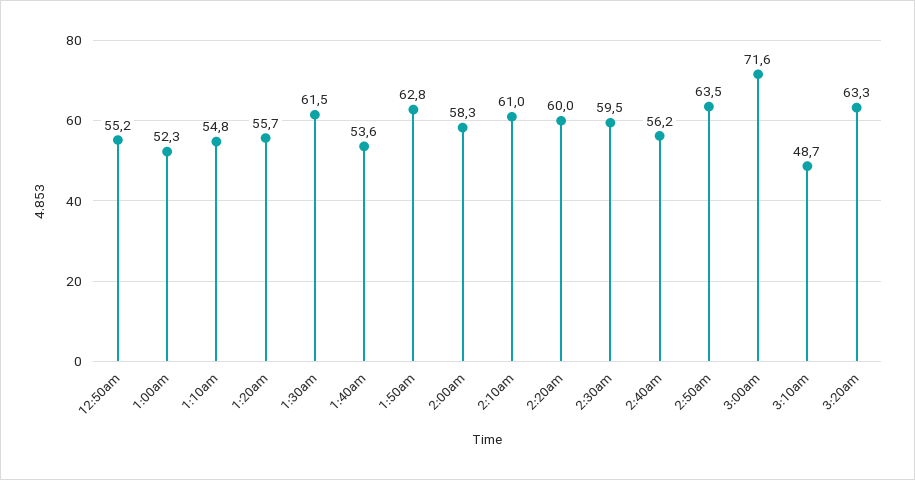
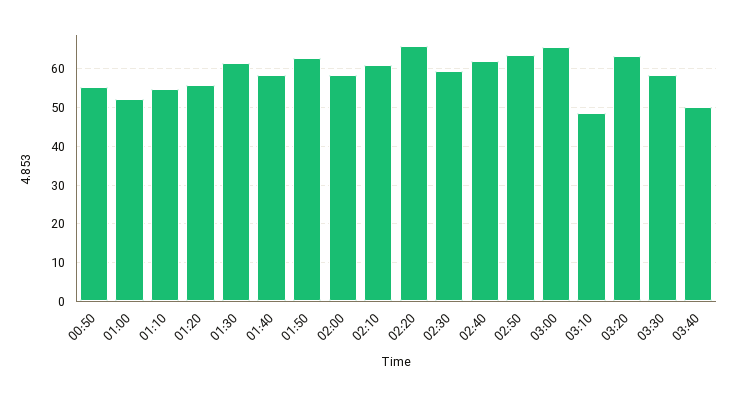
1:40am: 53.6 -> 58
2:20am: 60 -> 66
2:40am: 56.2 -> 62
3:00am: 71.6 -> 66
03:30: none -> 58
03:40: none -> 50

